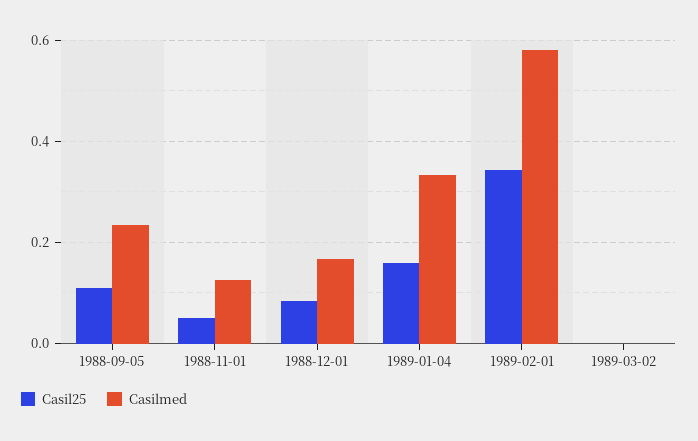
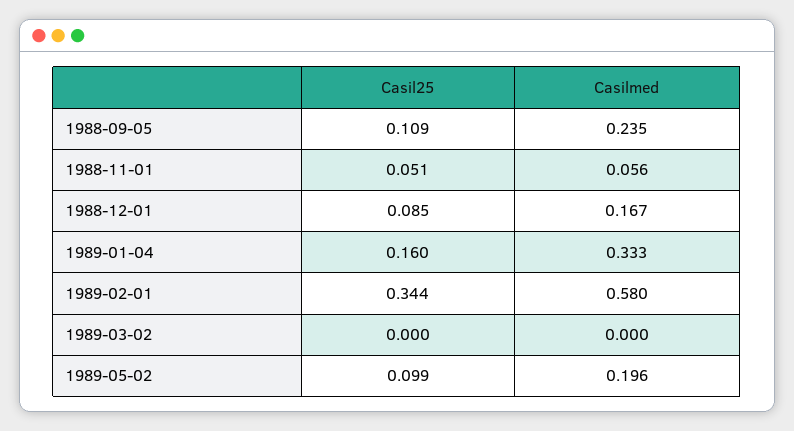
Casilmed, 1988-11-01: 0.12 -> 0.056
Casil25, 1989-05-02: none -> 0.099
Casilmed, 1989-05-02: none -> 0.196

